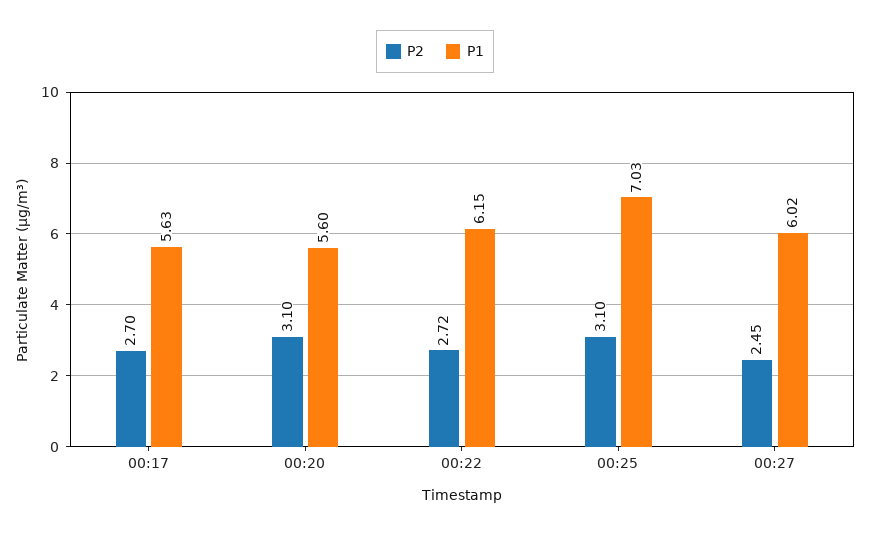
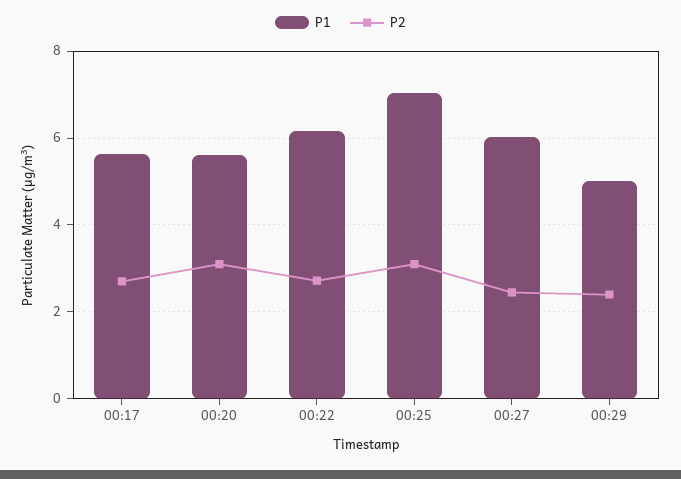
P1, 00:29: none -> 5
P2, 00:29: none -> 2.4

